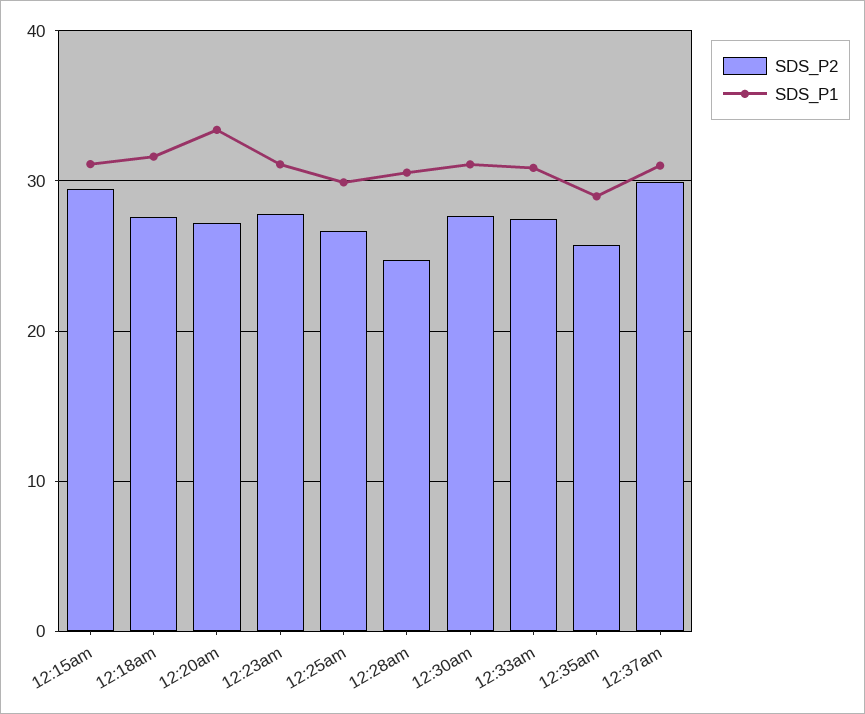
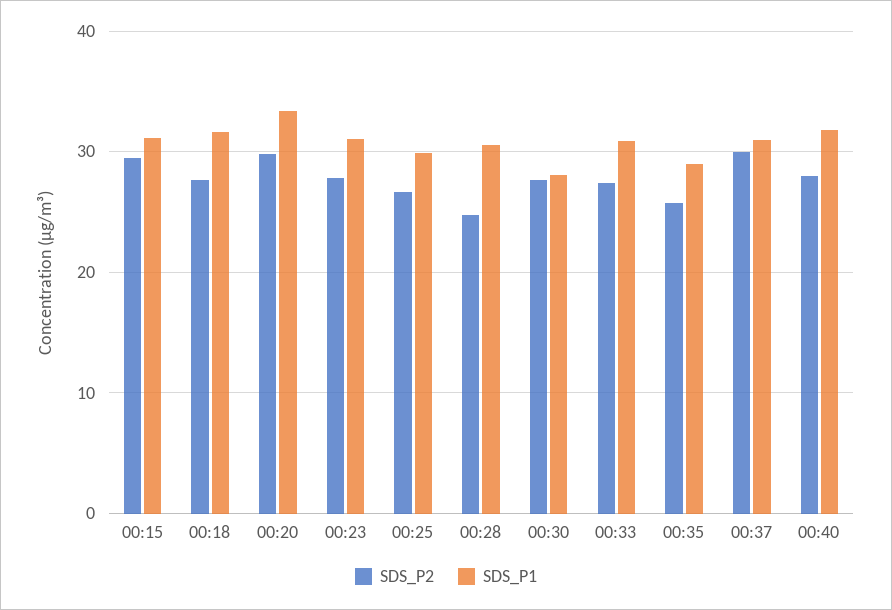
SDS_P2, 12:20am: 27 -> 30
SDS_P1, 12:30am: 31 -> 28
SDS_P2, 00:40: none -> 28
SDS_P1, 00:40: none -> 32

